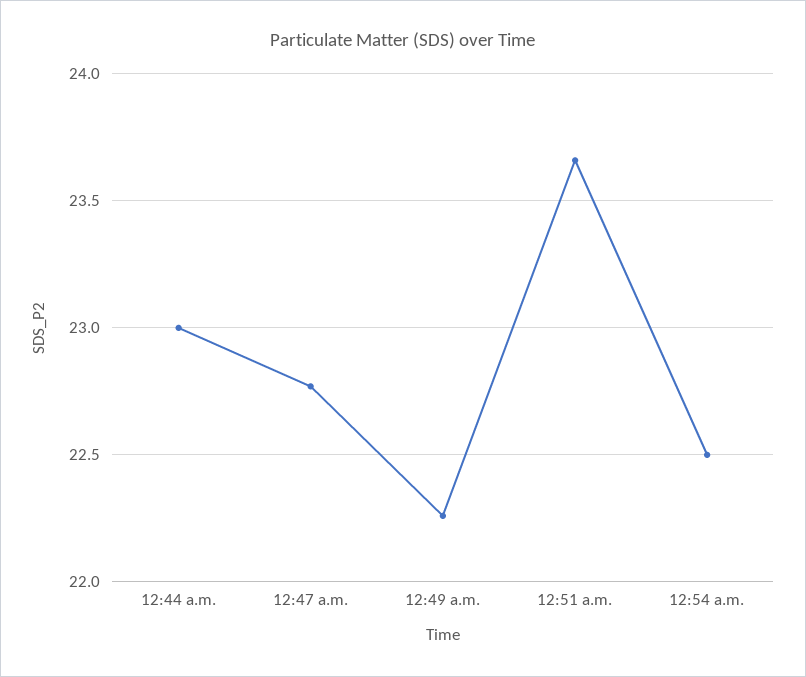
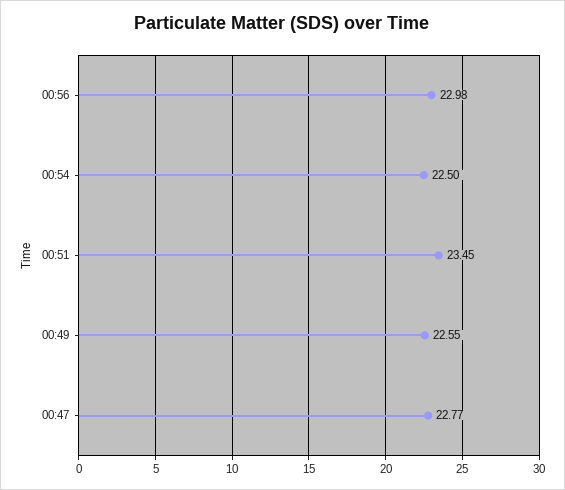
12:44 a.m.: 23 -> none
12:49 a.m.: 22.25 -> 22.55
12:51 a.m.: 23.65 -> 23.45
00:56: none -> 22.98

